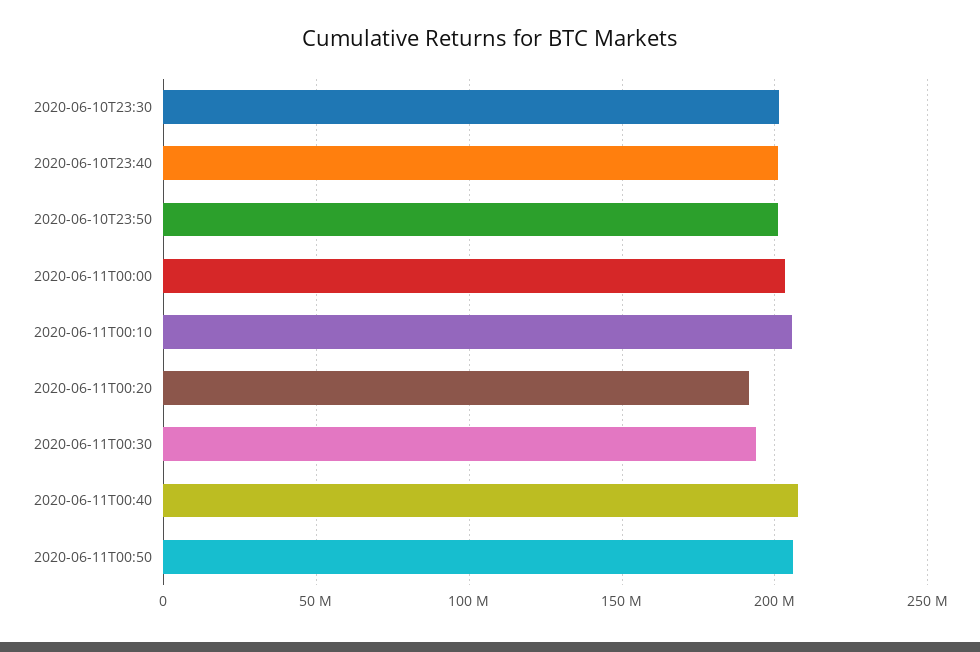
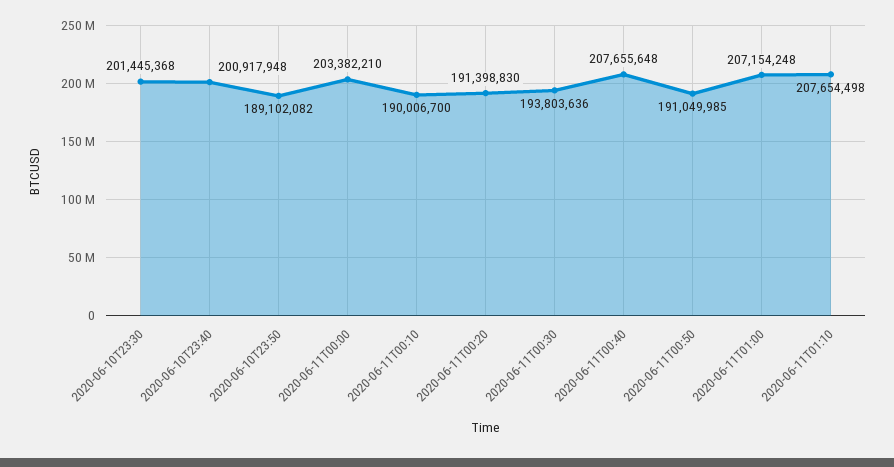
2020-06-10T23:50: 200000000 -> 189102082
2020-06-11T00:10: 205000000 -> 190006700
2020-06-11T00:50: 205000000 -> 191049985
2020-06-11T01:00: none -> 207154248
2020-06-11T01:10: none -> 207654498

